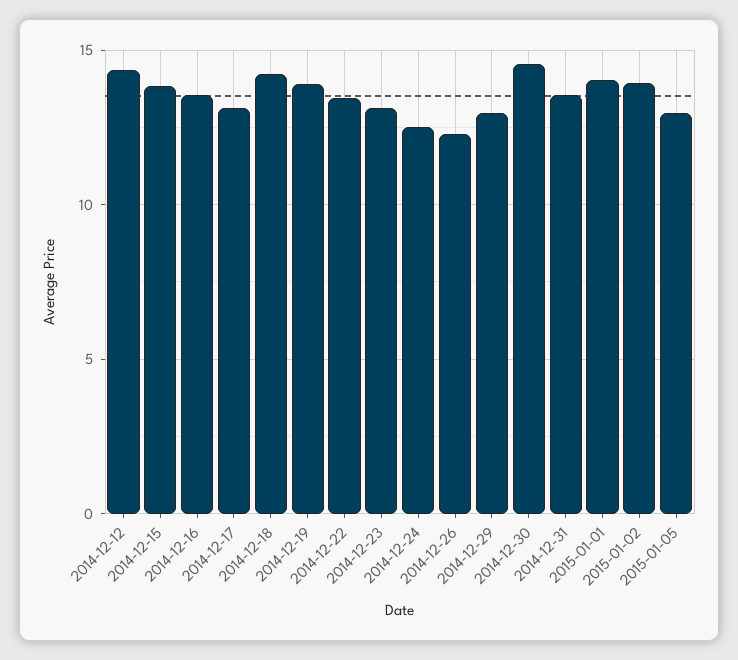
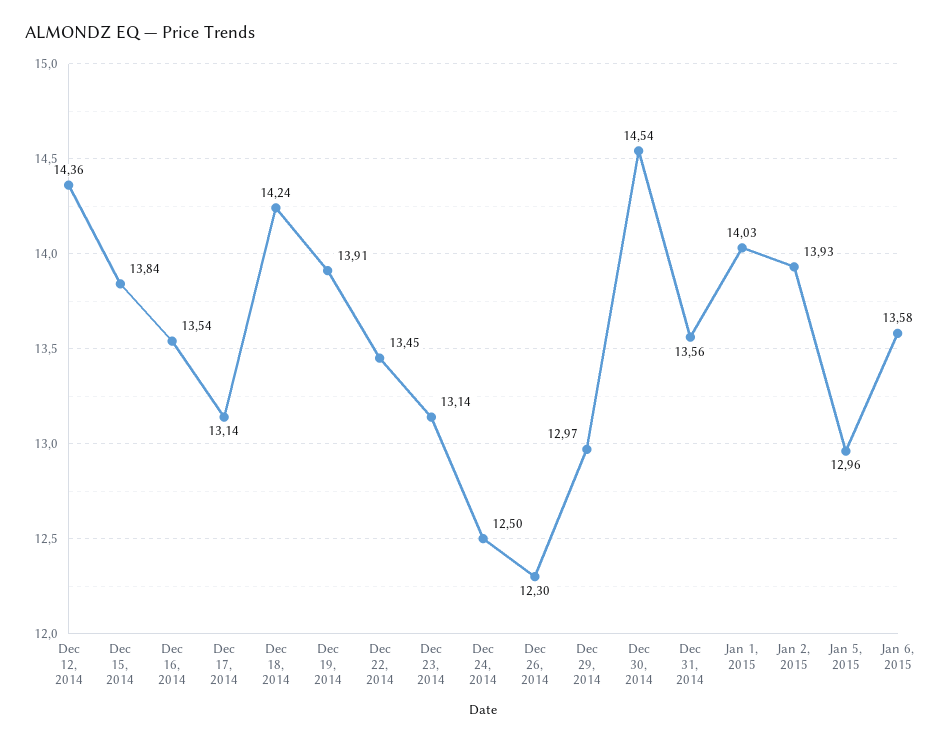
Jan 6, 2015: none -> 13.58

